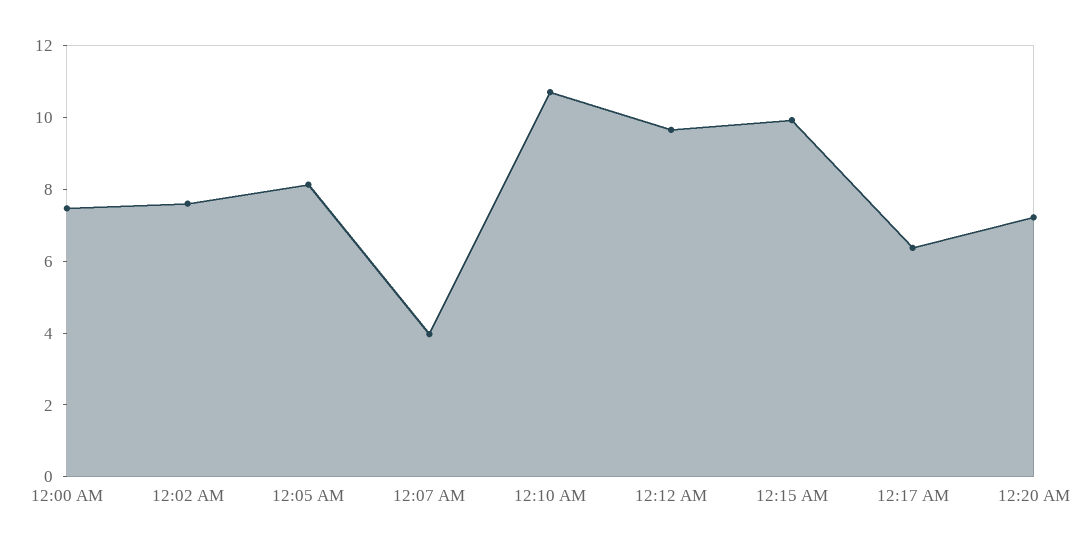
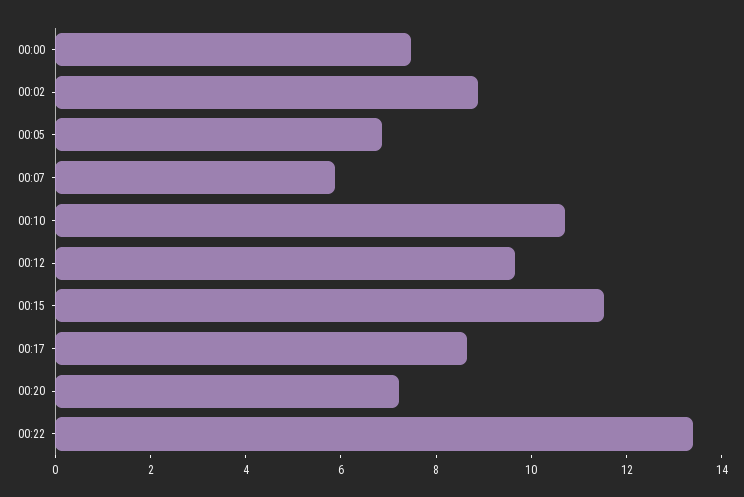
12:02 AM: 7.5 -> 9
12:05 AM: 8 -> 7
12:07 AM: 4 -> 6
12:15 AM: 10 -> 11.5
12:17 AM: 6.5 -> 8.5
00:22: none -> 13.5

